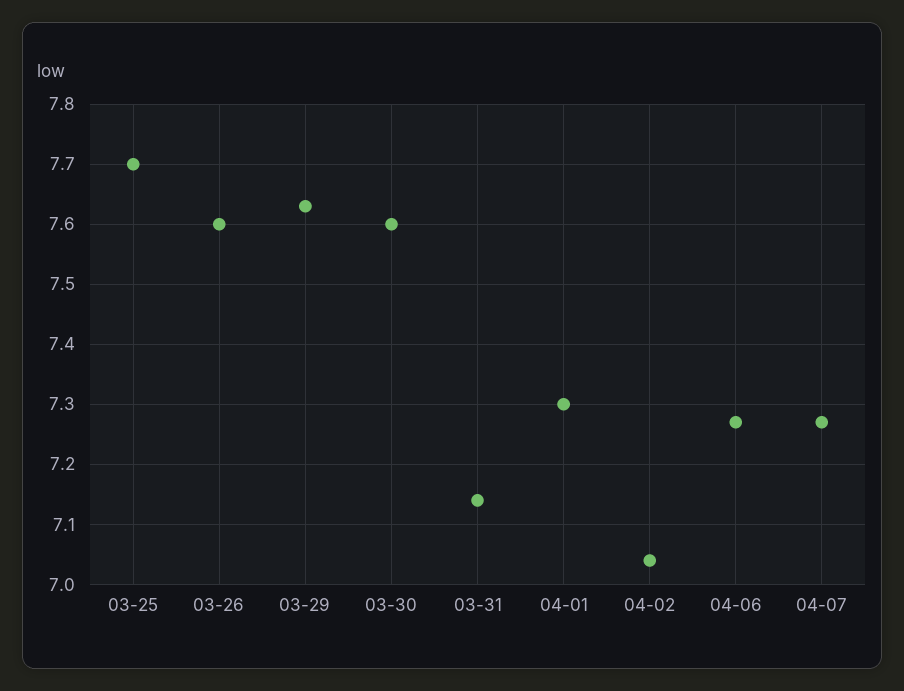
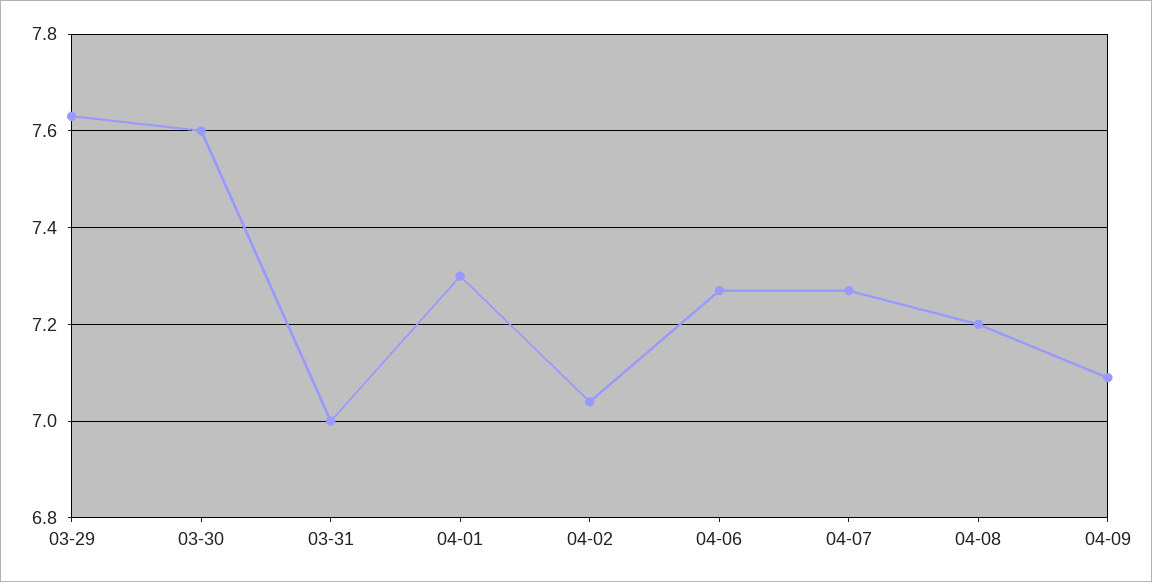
03-25: 7.7 -> none
03-26: 7.6 -> none
03-31: 7.14 -> 7
04-08: none -> 7.2
04-09: none -> 7.1

